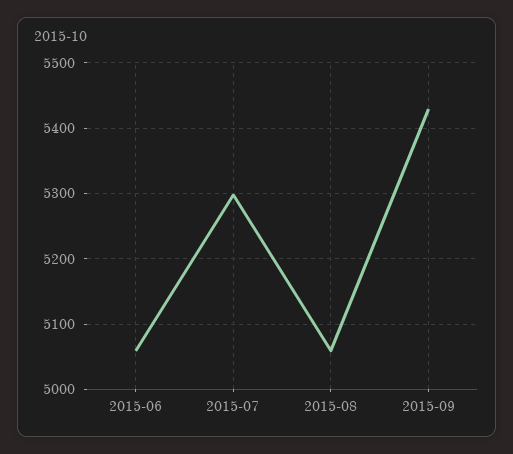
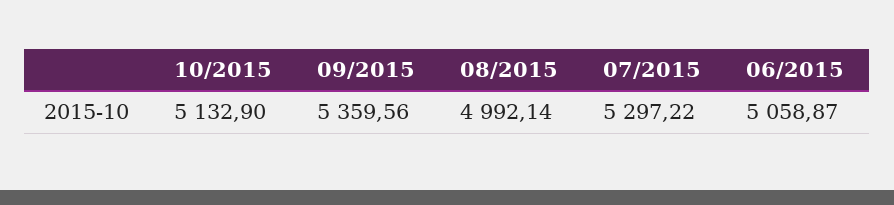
2015-08: 5060 -> 4992.14
2015-09: 5430 -> 5359.56
10/2015: none -> 5132.9

